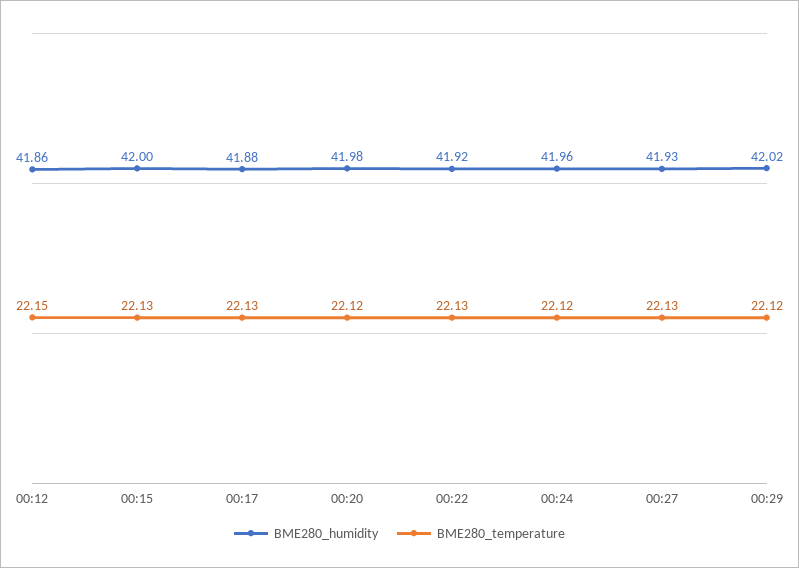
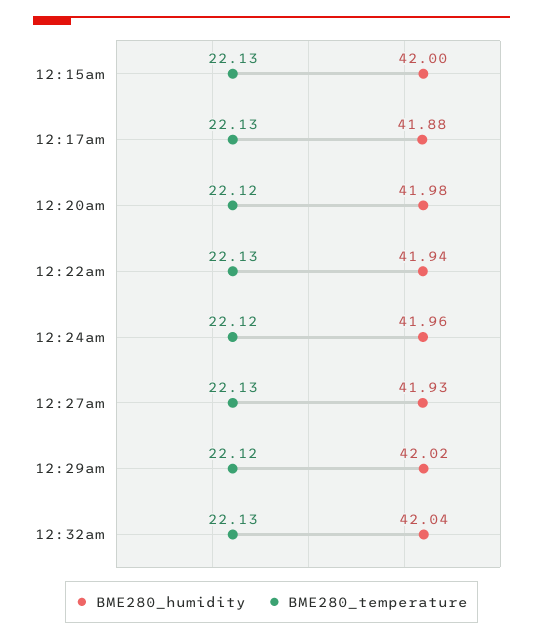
BME280_humidity, 00:12: 41.86 -> none
BME280_temperature, 00:12: 22.15 -> none
BME280_humidity, 00:22: 41.92 -> 41.94
BME280_humidity, 12:32am: none -> 42.04
BME280_temperature, 12:32am: none -> 22.13

